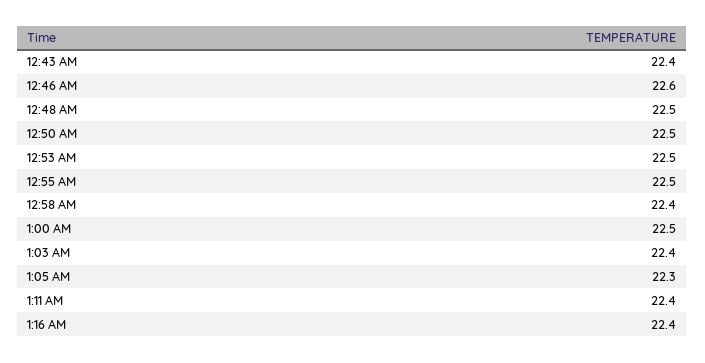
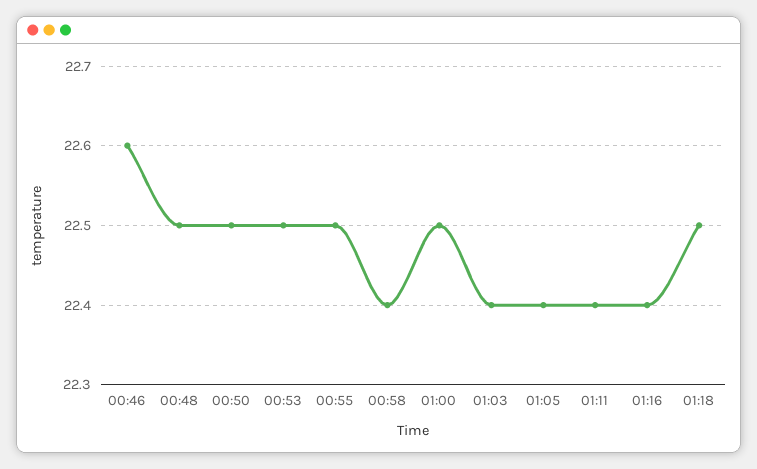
12:43 AM: 22.4 -> none
1:05 AM: 22.3 -> 22.4
01:18: none -> 22.5

